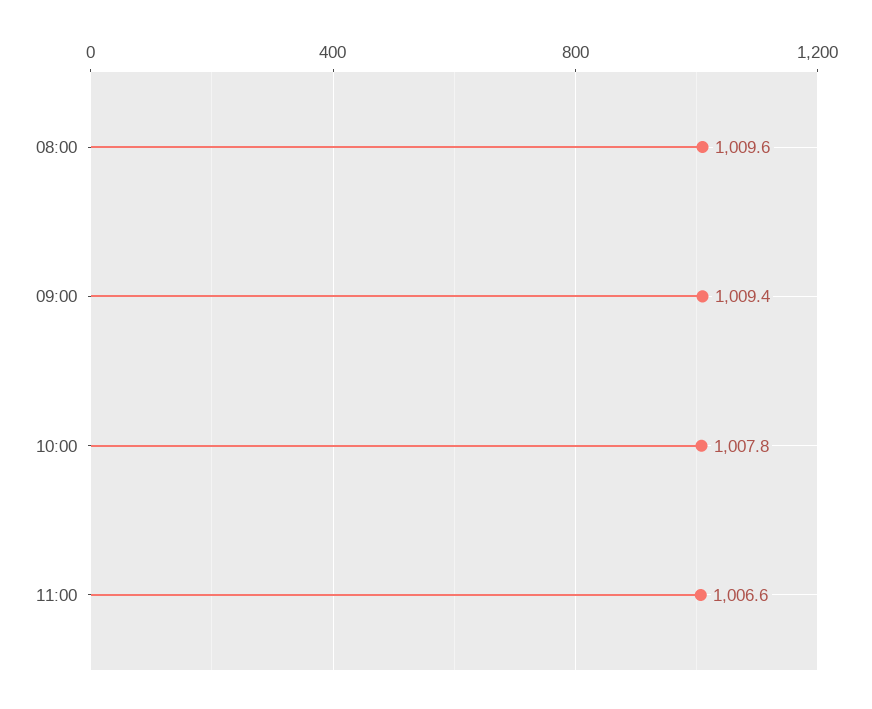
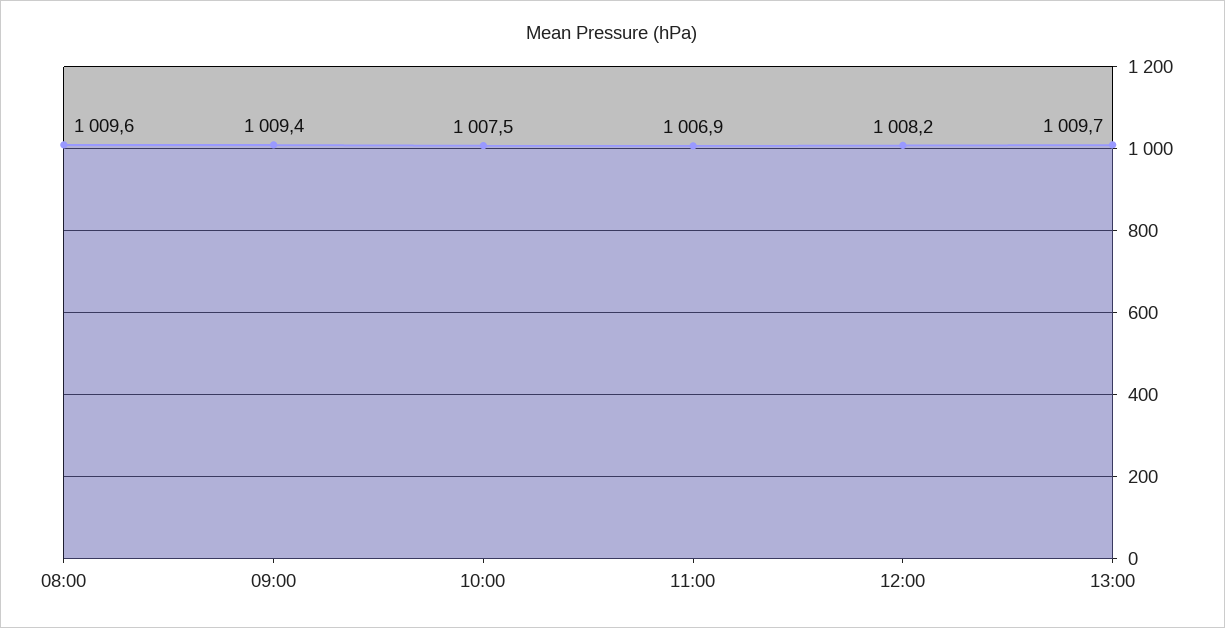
10:00: 1007.8 -> 1007.5
11:00: 1006.6 -> 1006.9
12:00: none -> 1008.2
13:00: none -> 1009.7

